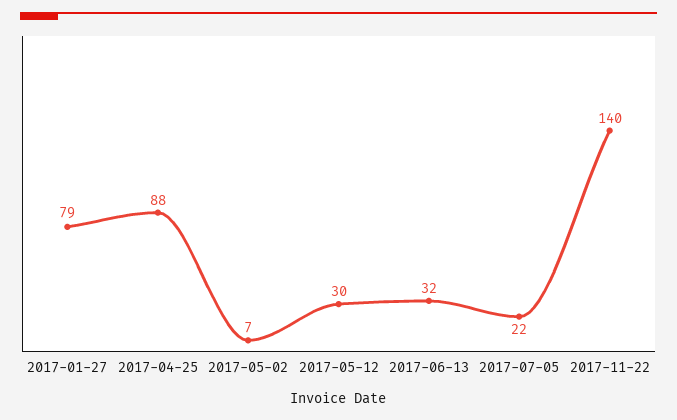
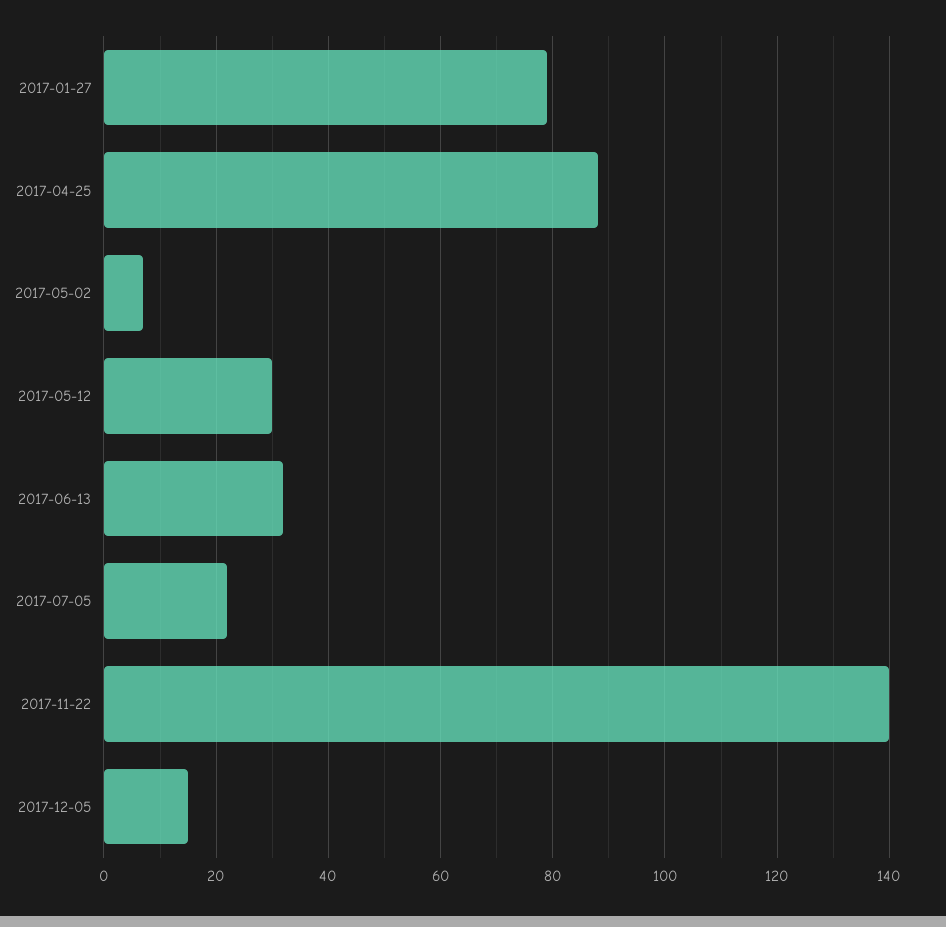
2017-12-05: none -> 15

